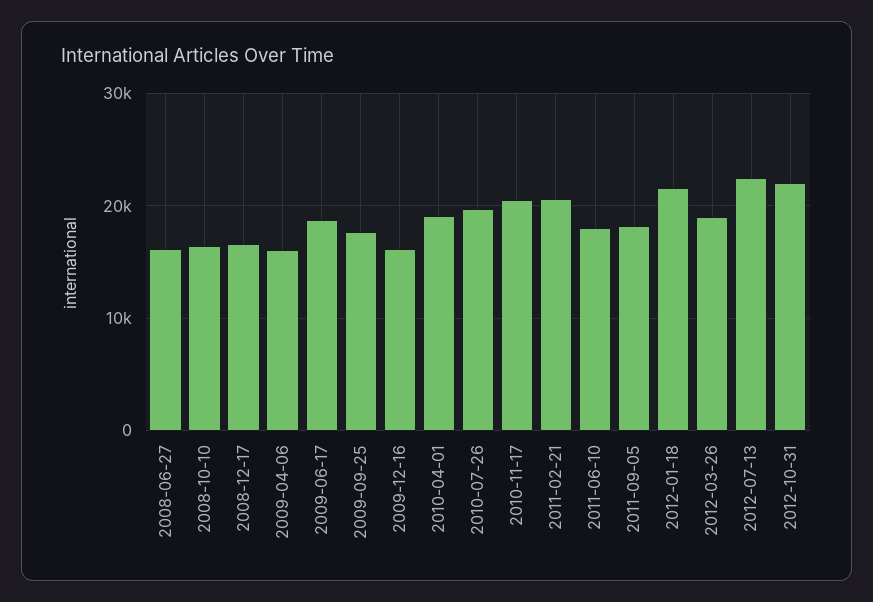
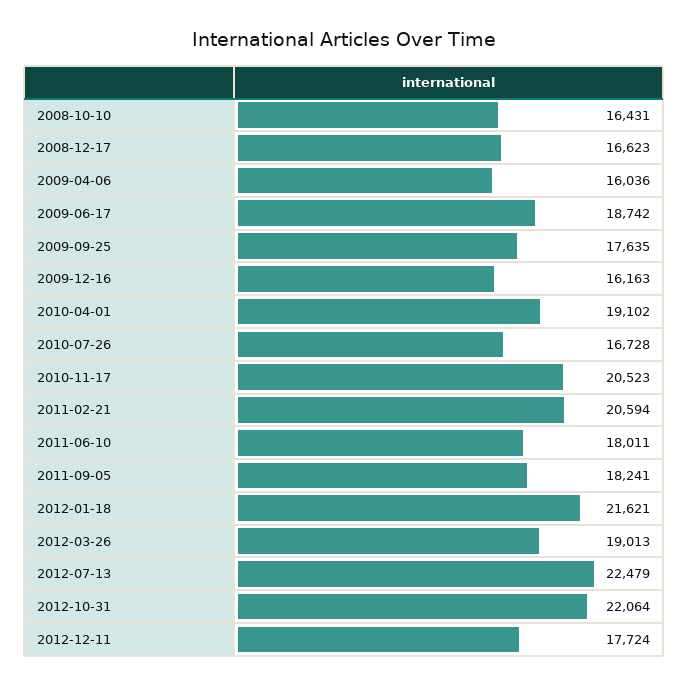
2008-06-27: 16000 -> none
2010-07-26: 20000 -> 16728
2012-12-11: none -> 17724

